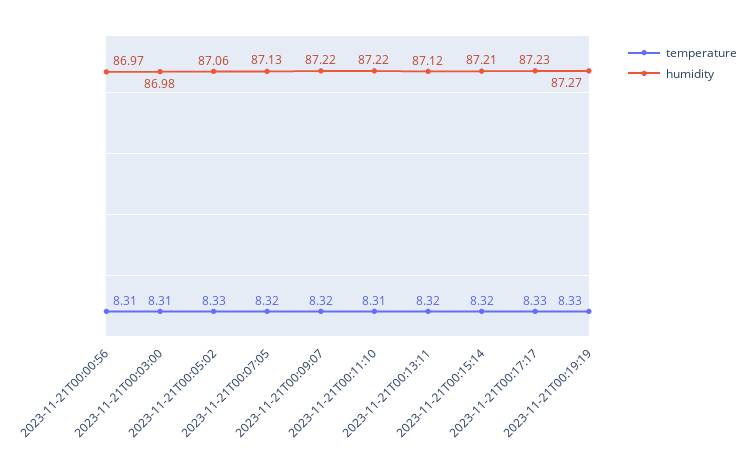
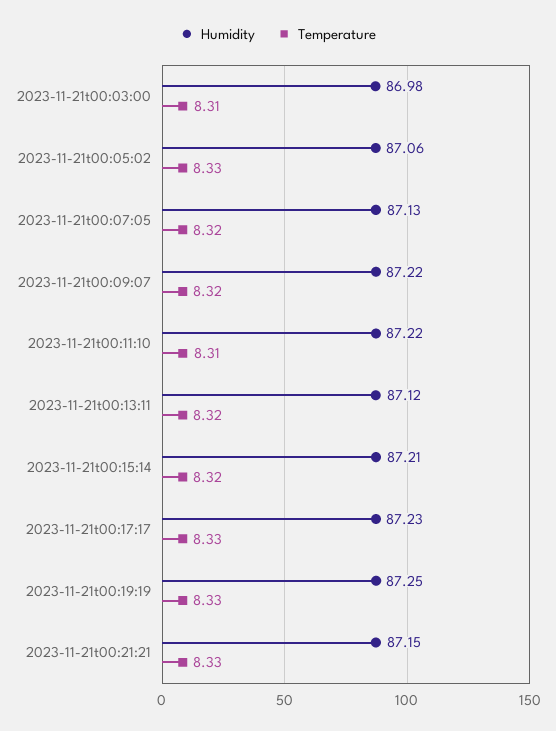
temperature, 2023-11-21T00:00:56: 8.31 -> none
humidity, 2023-11-21T00:00:56: 86.97 -> none
humidity, 2023-11-21T00:19:19: 87.27 -> 87.25
humidity, 2023-11-21t00:21:21: none -> 87.15
temperature, 2023-11-21t00:21:21: none -> 8.33

